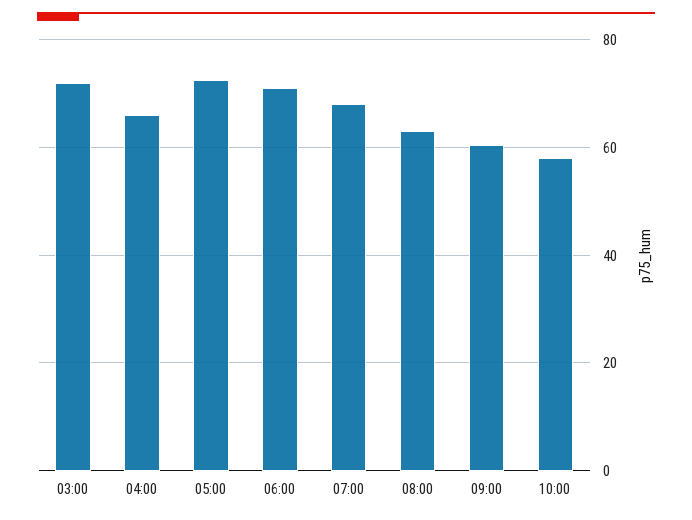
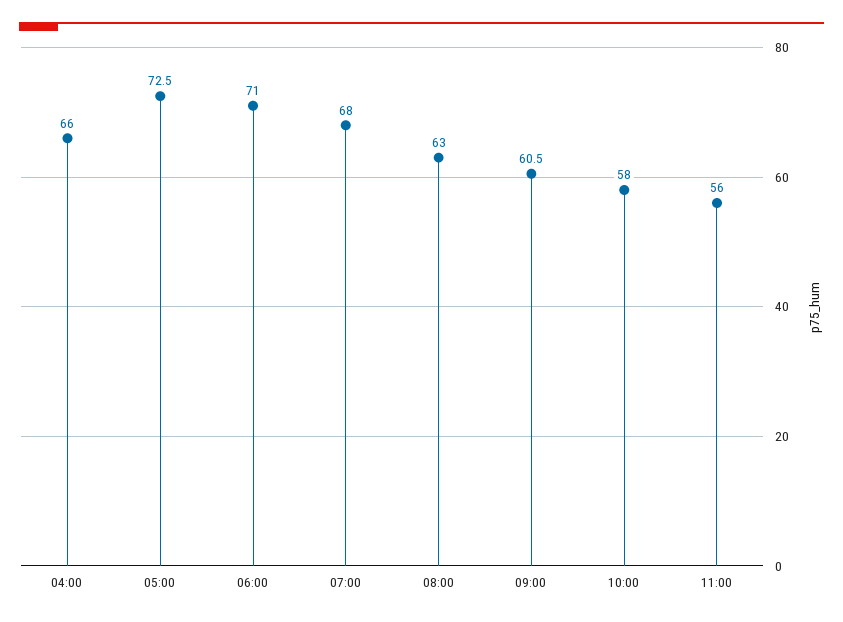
03:00: 72 -> none
11:00: none -> 56

